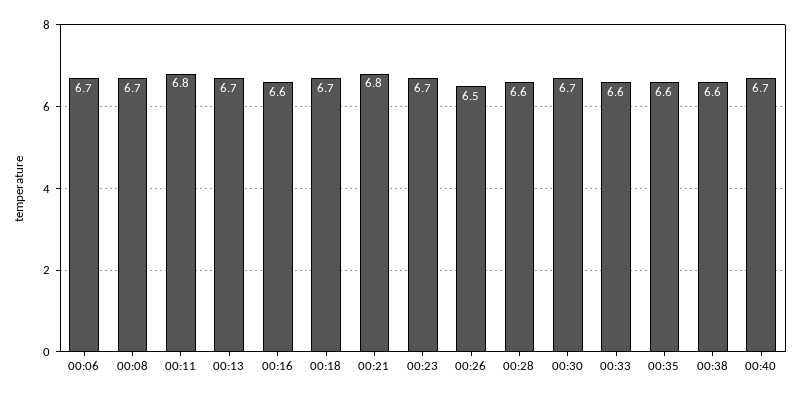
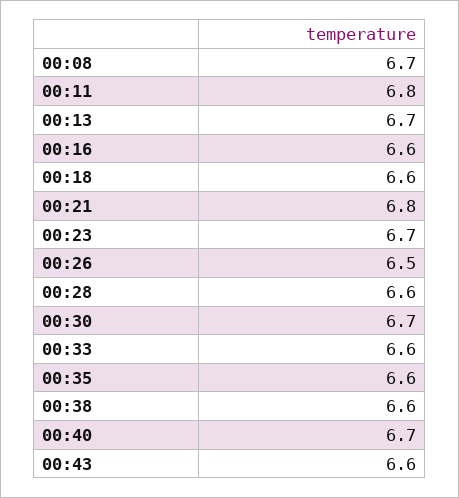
00:06: 6.7 -> none
00:18: 6.7 -> 6.6
00:43: none -> 6.6

